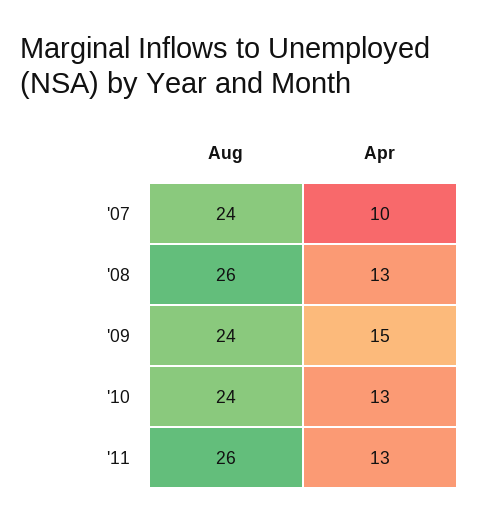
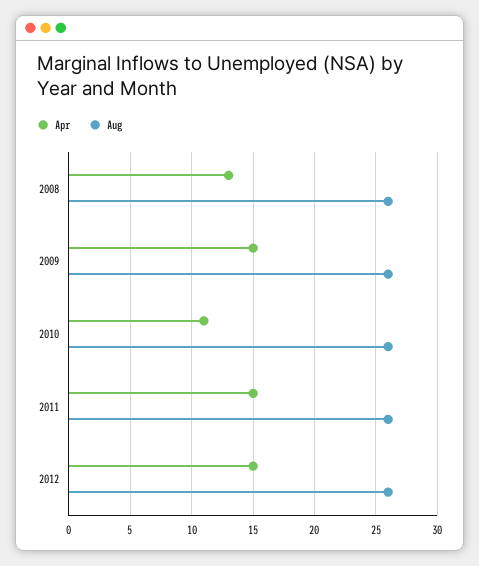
Aug, '07: 24 -> none
Apr, '07: 10 -> none
Aug, '09: 24 -> 26
Aug, '10: 24 -> 26
Apr, '10: 13 -> 11
Apr, '11: 13 -> 15
Apr, 2012: none -> 15
Aug, 2012: none -> 26

